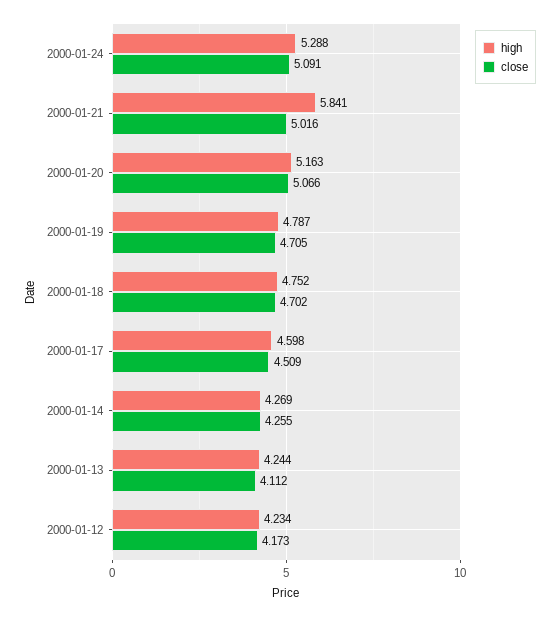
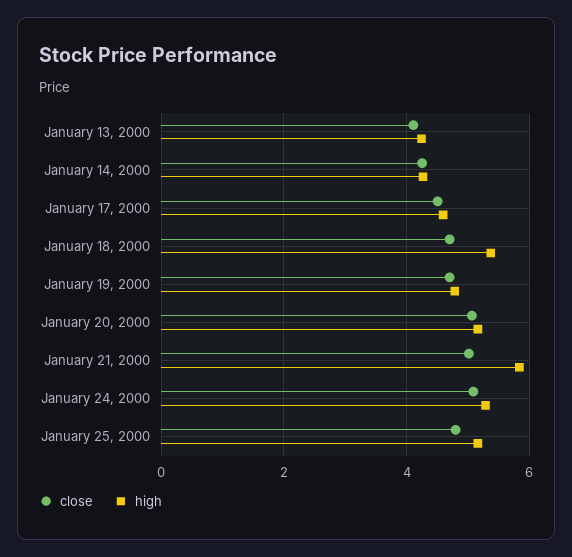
high, 2000-01-18: 4.752 -> 5.4
high, 2000-01-12: 4.234 -> none
close, 2000-01-12: 4.173 -> none
close, January 25, 2000: none -> 4.8
high, January 25, 2000: none -> 5.2

